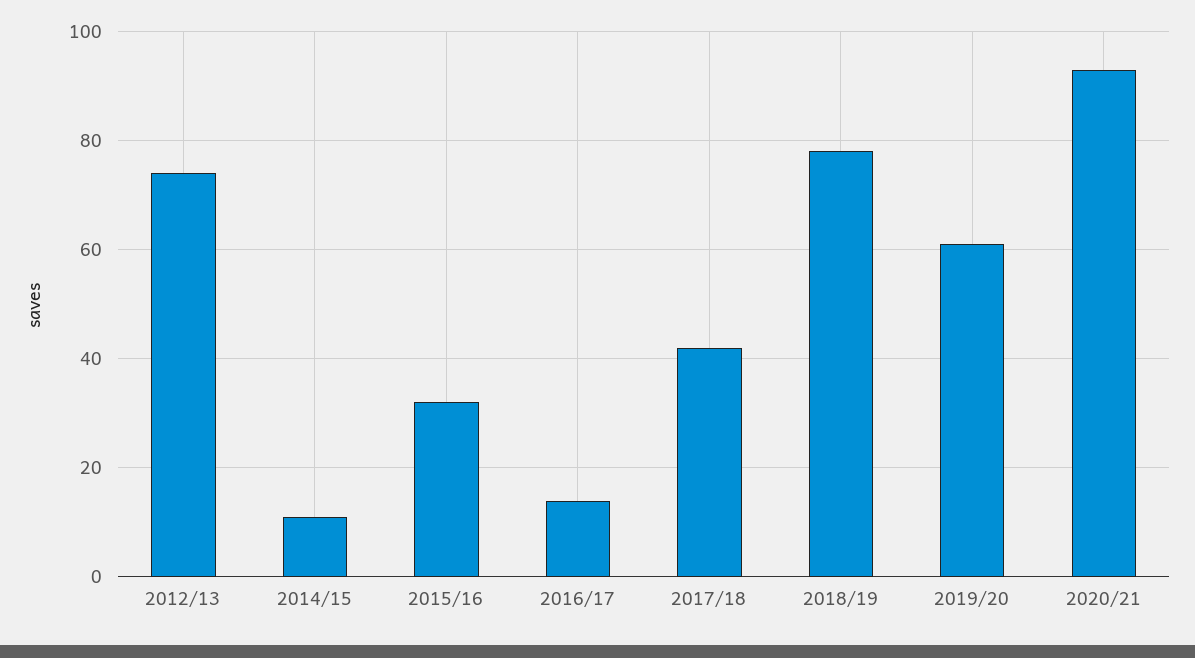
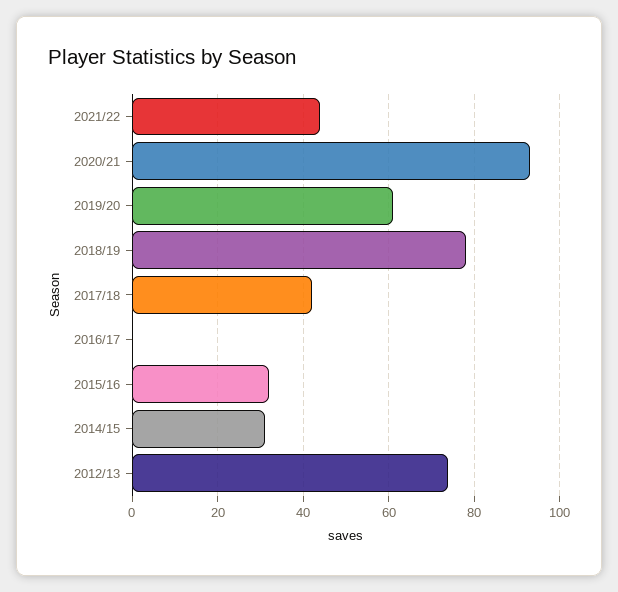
2014/15: 10 -> 30
2016/17: 15 -> 0
2021/22: none -> 45

